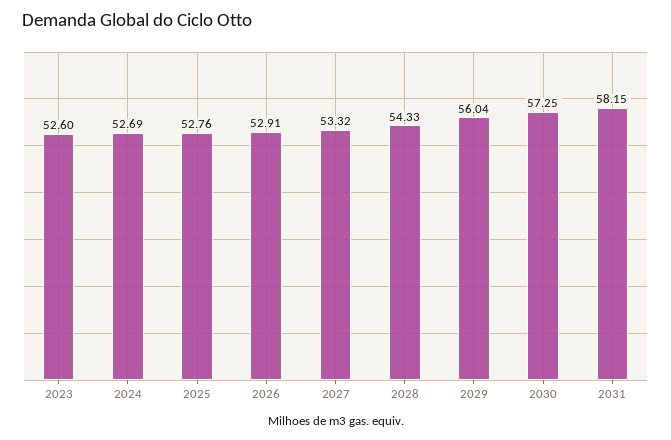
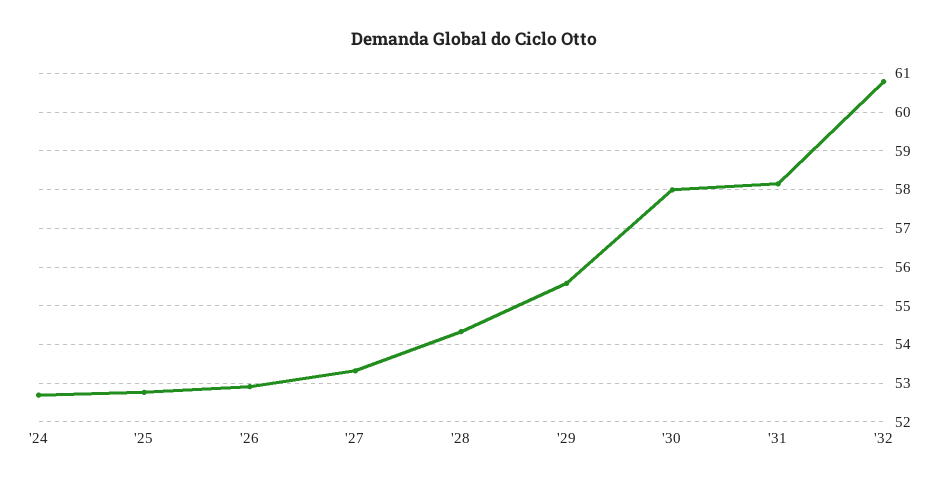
2023: 52.6 -> none
2029: 56.04 -> 55.6
2030: 57.25 -> 58
'32: none -> 60.8

